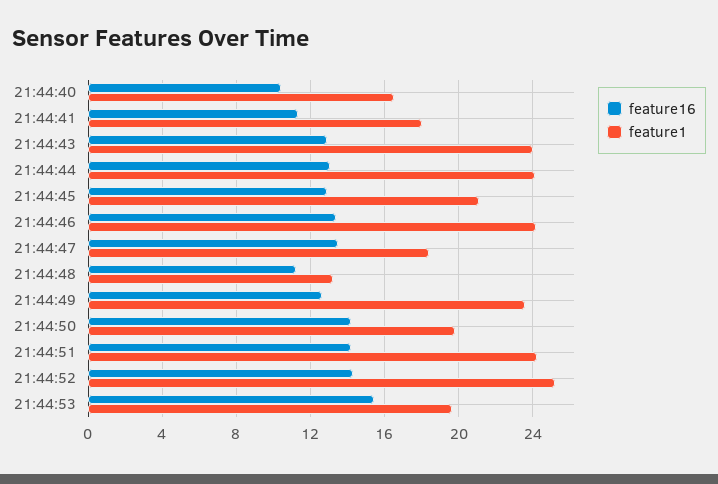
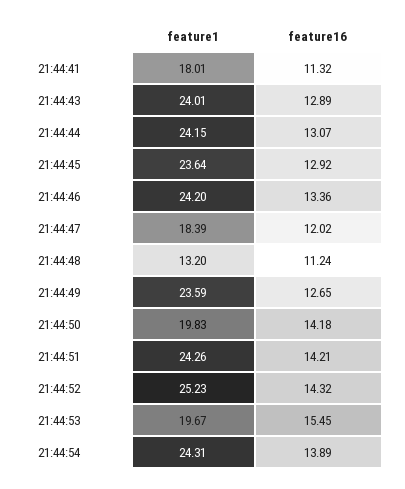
feature16, 21:44:40: 10.5 -> none
feature1, 21:44:40: 16.5 -> none
feature1, 21:44:45: 21 -> 23.64
feature16, 21:44:47: 13.5 -> 12.02
feature1, 21:44:54: none -> 24.31
feature16, 21:44:54: none -> 13.89

